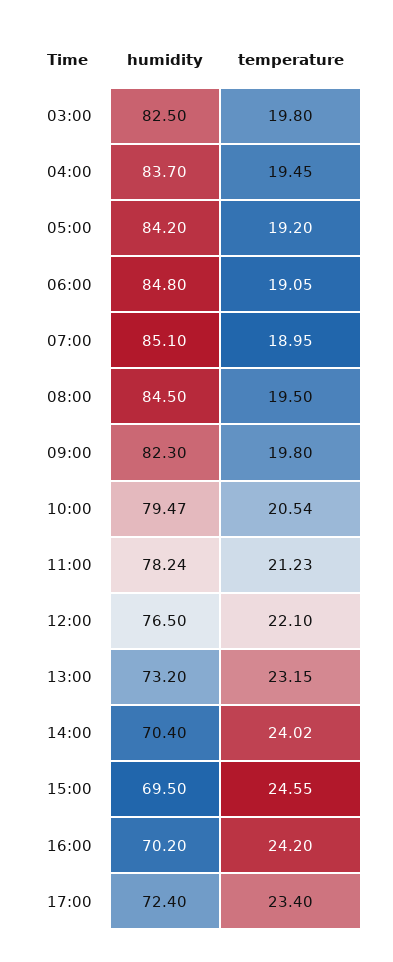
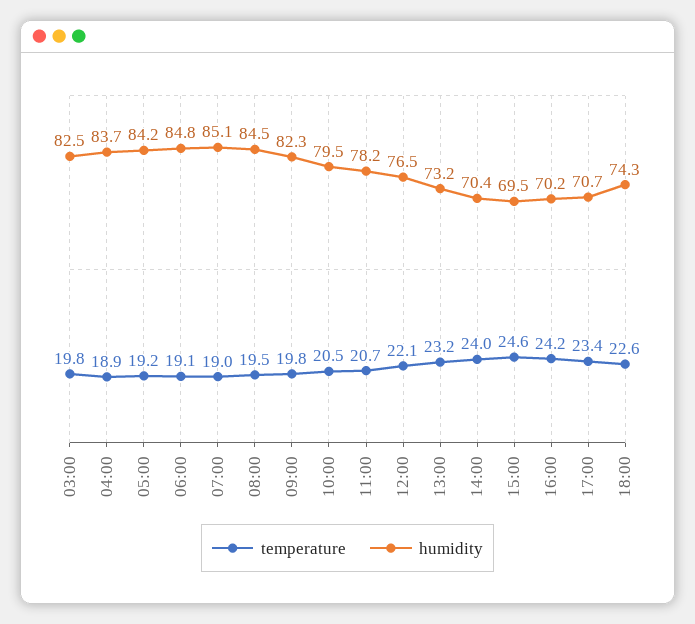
temperature, 04:00: 19.45 -> 18.9
temperature, 11:00: 21.23 -> 20.7
humidity, 17:00: 72.4 -> 70.7
temperature, 18:00: none -> 22.6
humidity, 18:00: none -> 74.3

